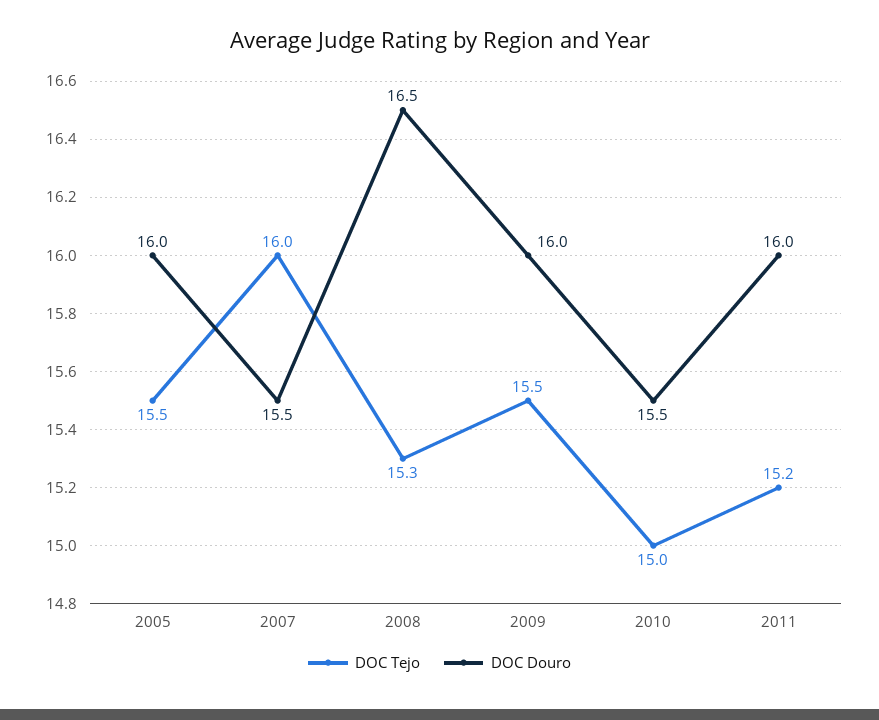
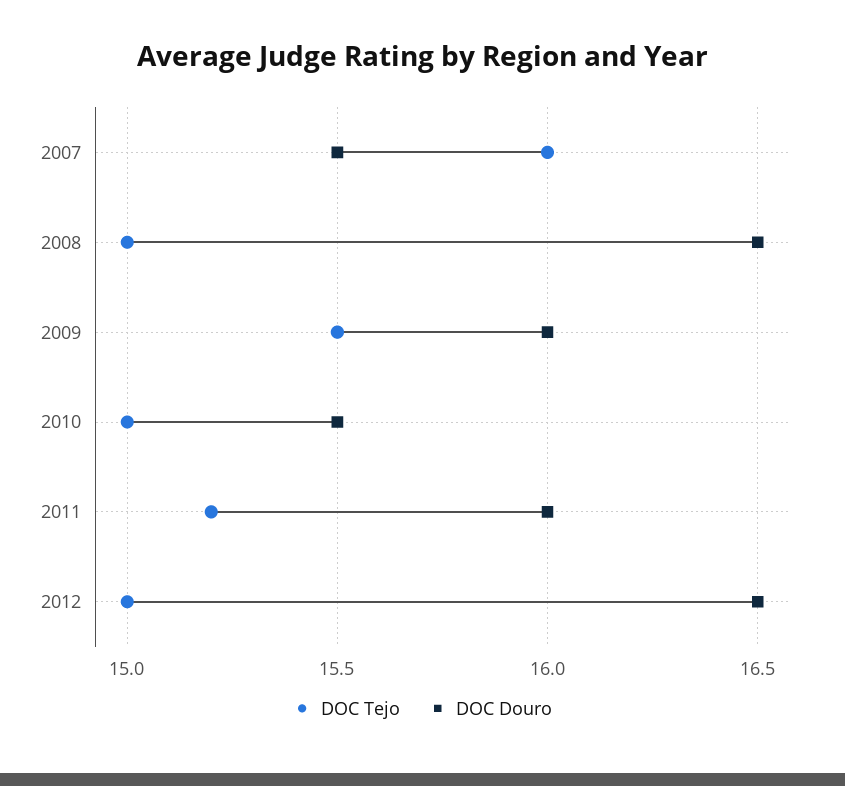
DOC Tejo, 2005: 15.5 -> none
DOC Douro, 2005: 16 -> none
DOC Tejo, 2008: 15.3 -> 15
DOC Tejo, 2012: none -> 15
DOC Douro, 2012: none -> 16.5

